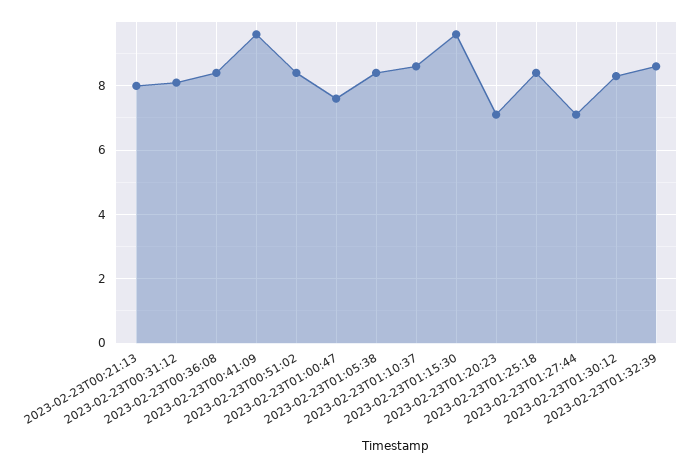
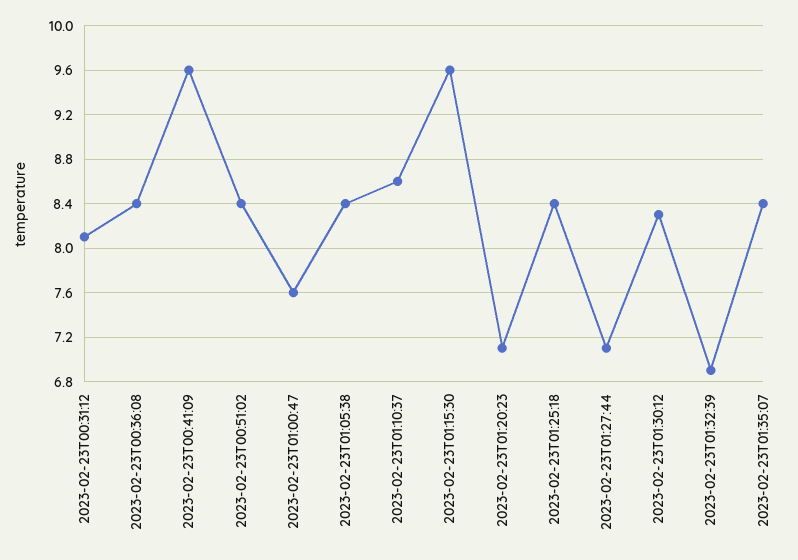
2023-02-23T00:21:13: 8 -> none
2023-02-23T01:32:39: 8.5 -> 6.9
2023-02-23T01:35:07: none -> 8.4

